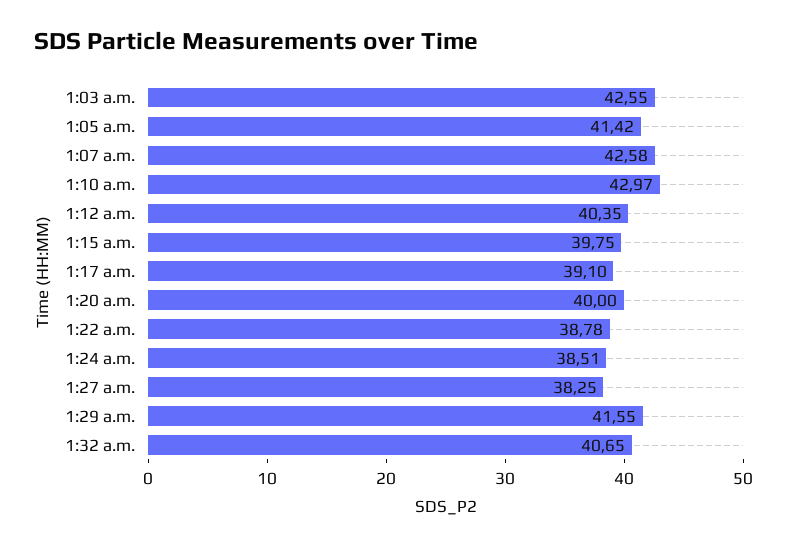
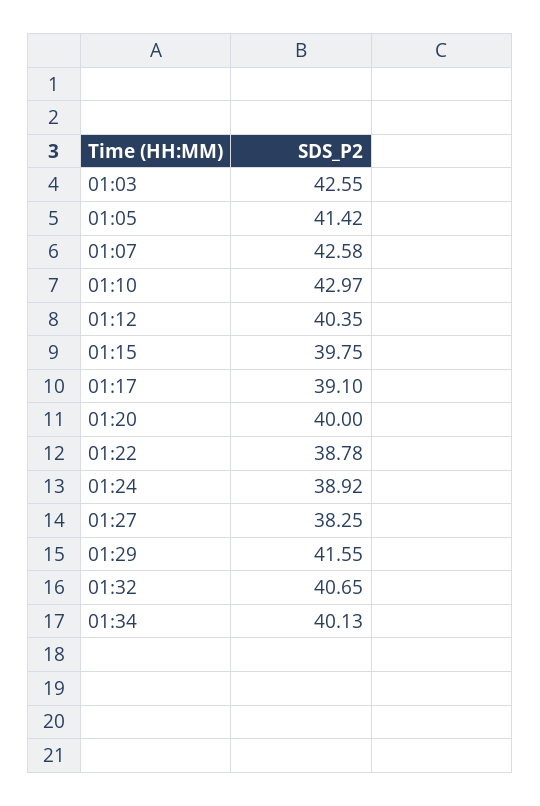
1:24 a.m.: 38.51 -> 38.92
01:34: none -> 40.13

